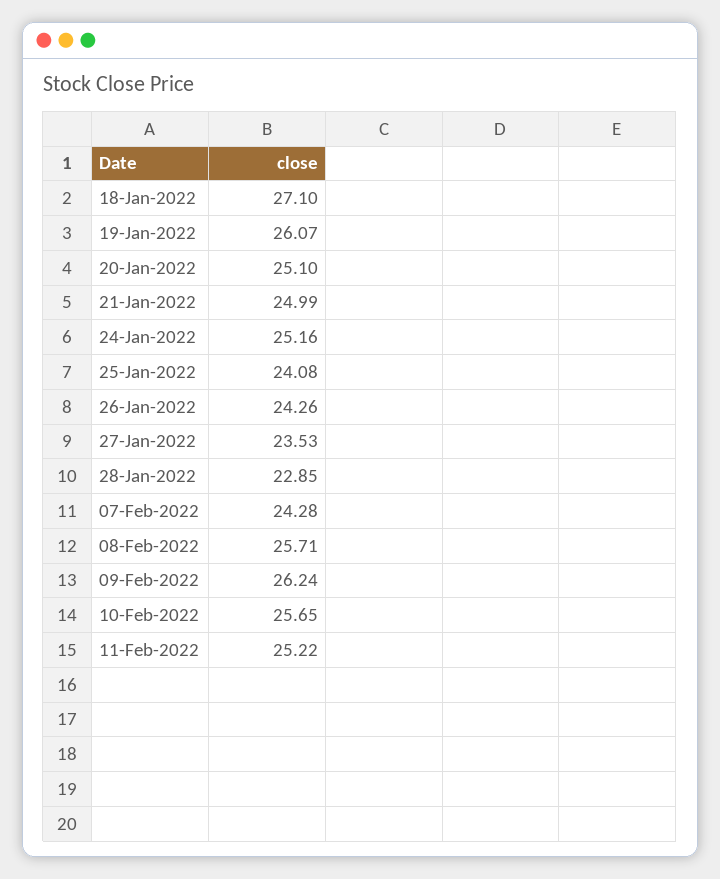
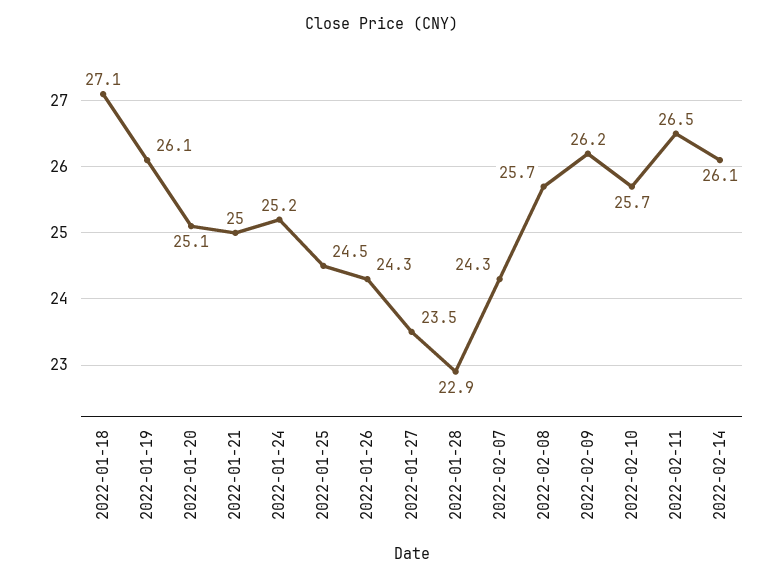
25-Jan-2022: 24.08 -> 24.5
11-Feb-2022: 25.22 -> 26.5
2022-02-14: none -> 26.1

